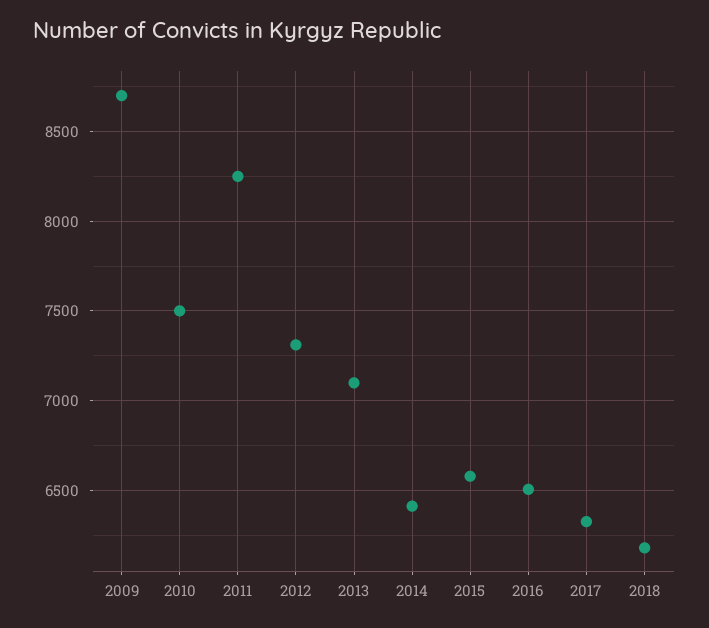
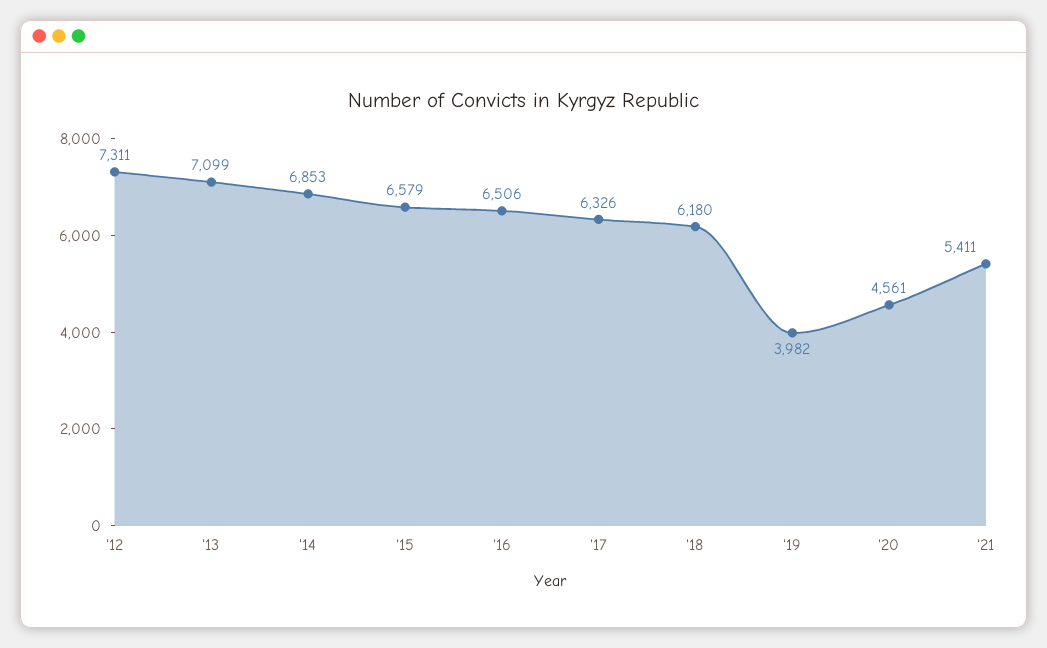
2009: 8700 -> none
2010: 7500 -> none
2011: 8250 -> none
2014: 6400 -> 6853
'19: none -> 3982
'20: none -> 4561
'21: none -> 5411

